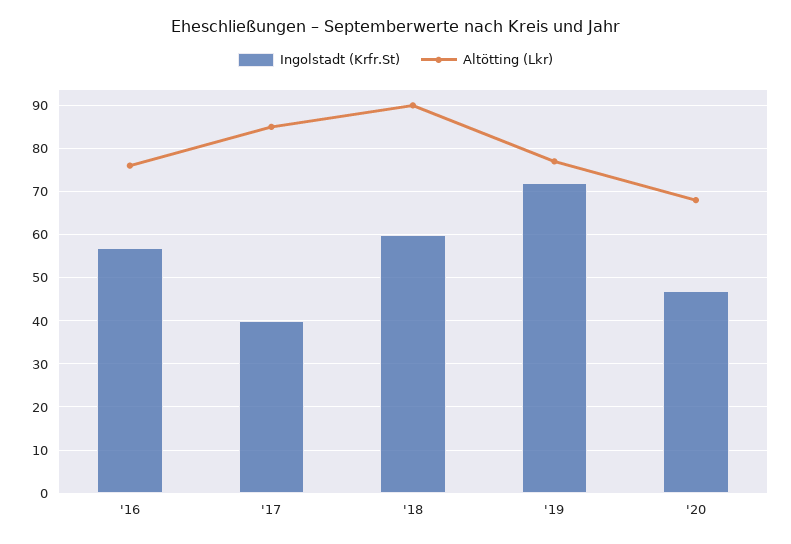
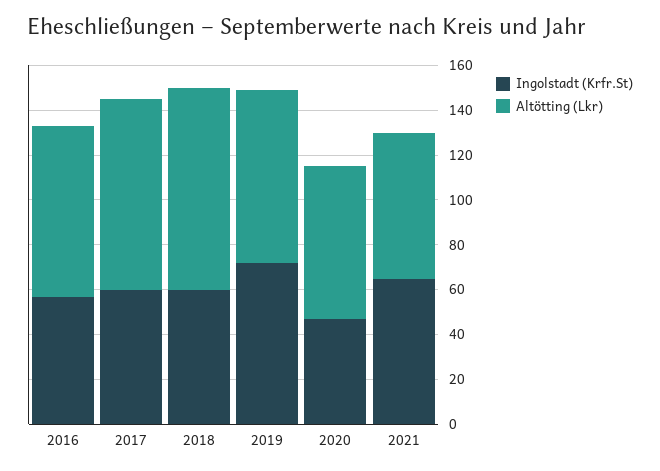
Ingolstadt (Krfr.St), '17: 40 -> 60
Ingolstadt (Krfr.St), 2021: none -> 65
Altötting (Lkr), 2021: none -> 65

